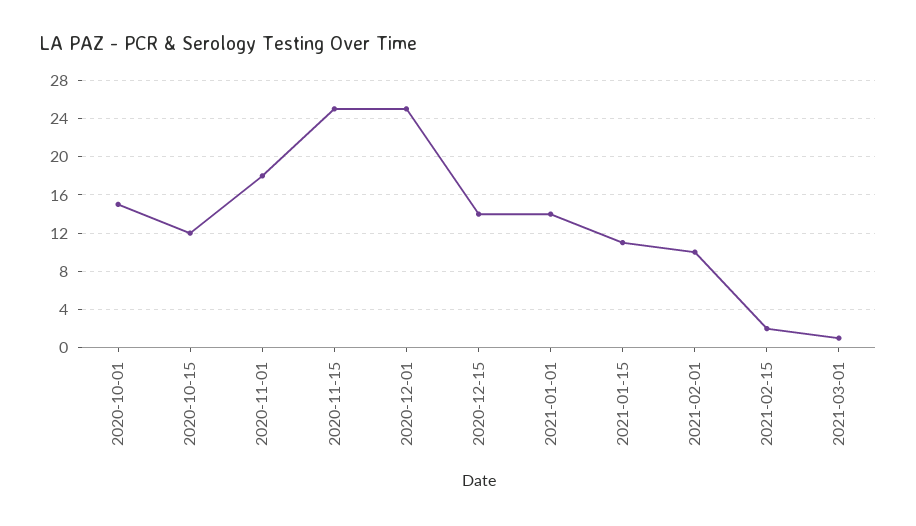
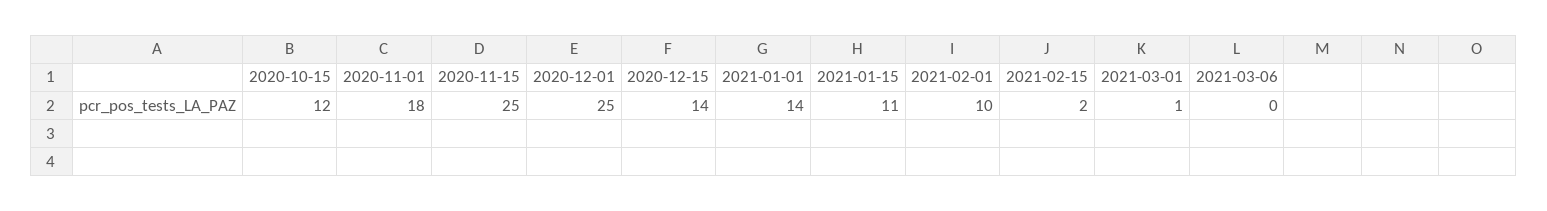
2020-10-01: 15 -> none
2021-03-06: none -> 0

